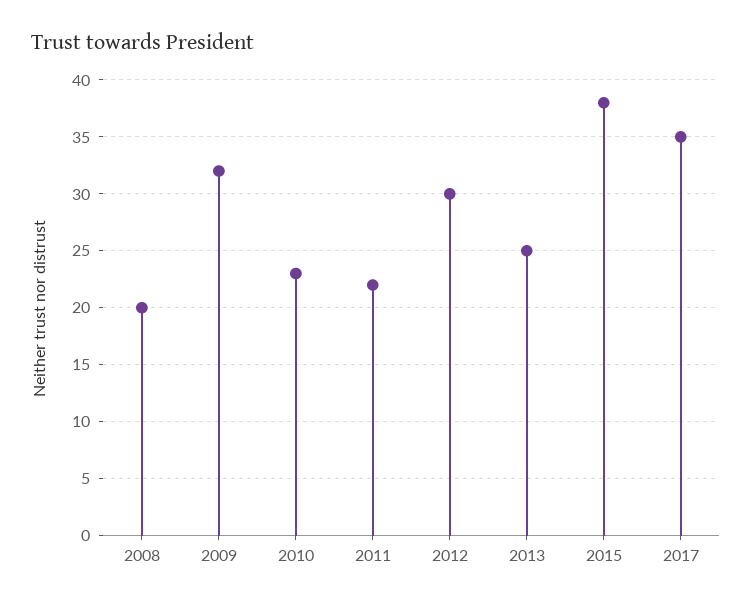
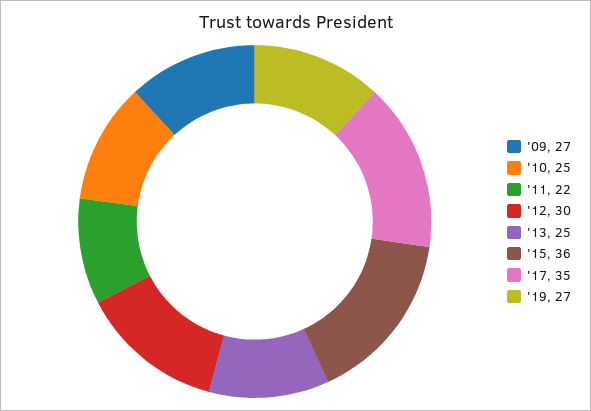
2008: 20 -> none
2009: 32 -> 27
2010: 23 -> 25
2015: 38 -> 36
'19: none -> 27

